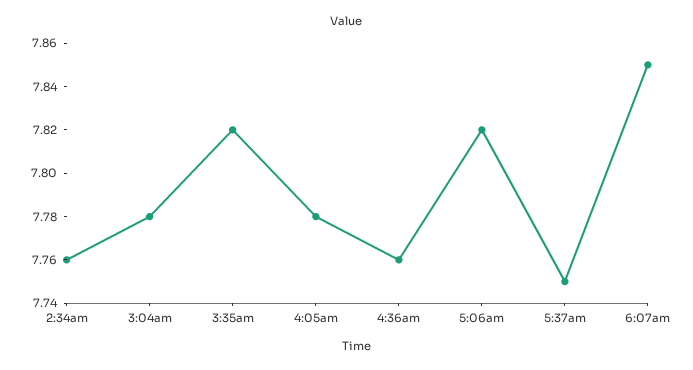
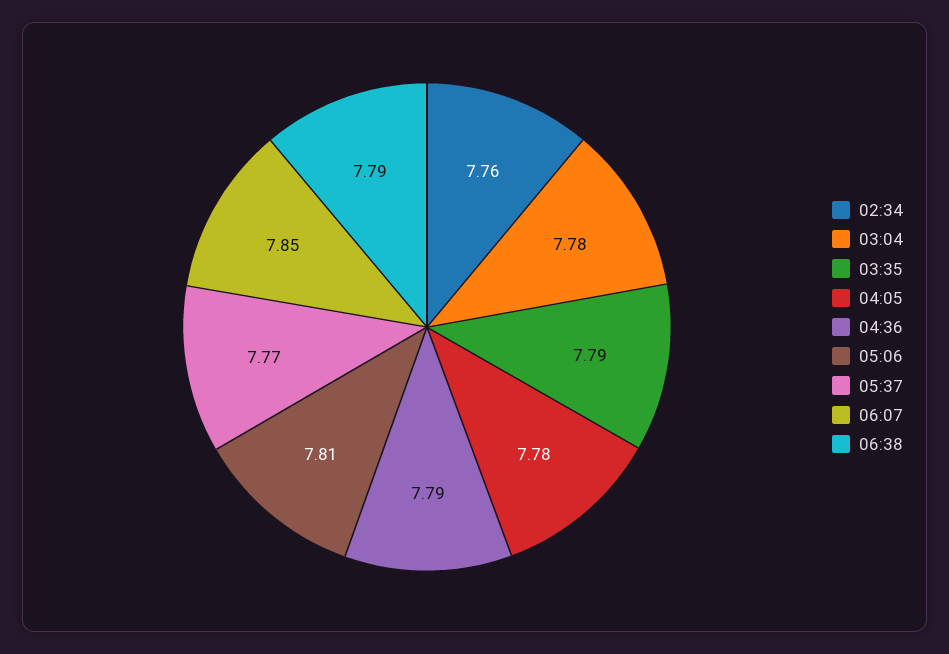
3:35am: 7.82 -> 7.79
4:36am: 7.76 -> 7.79
5:06am: 7.82 -> 7.81
5:37am: 7.75 -> 7.77
06:38: none -> 7.79

